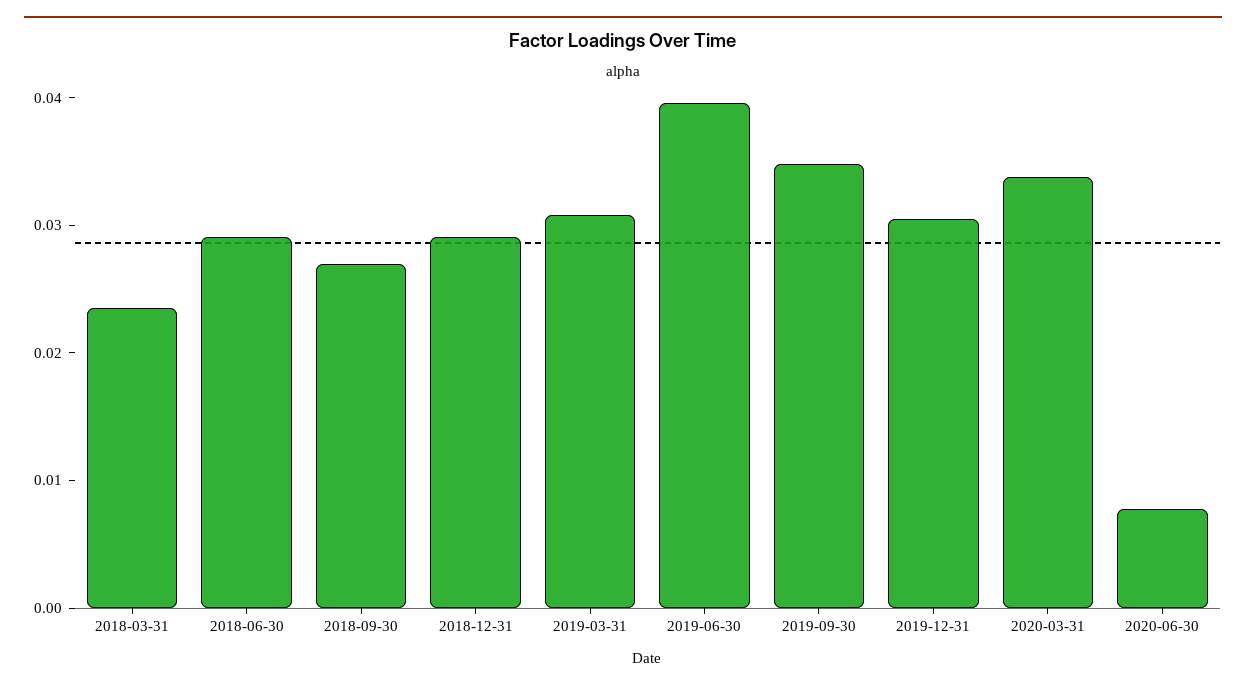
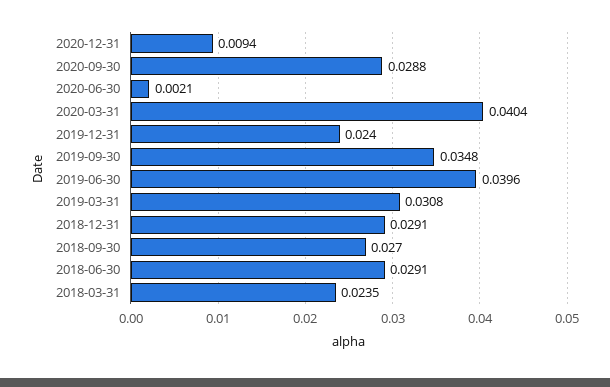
2019-12-31: 0.03 -> 0.024
2020-03-31: 0.034 -> 0.0404
2020-06-30: 0.008 -> 0.0021
2020-12-31: none -> 0.0094
2020-09-30: none -> 0.0288

